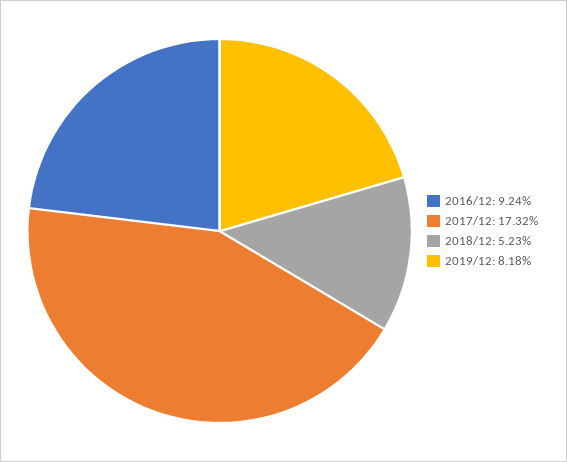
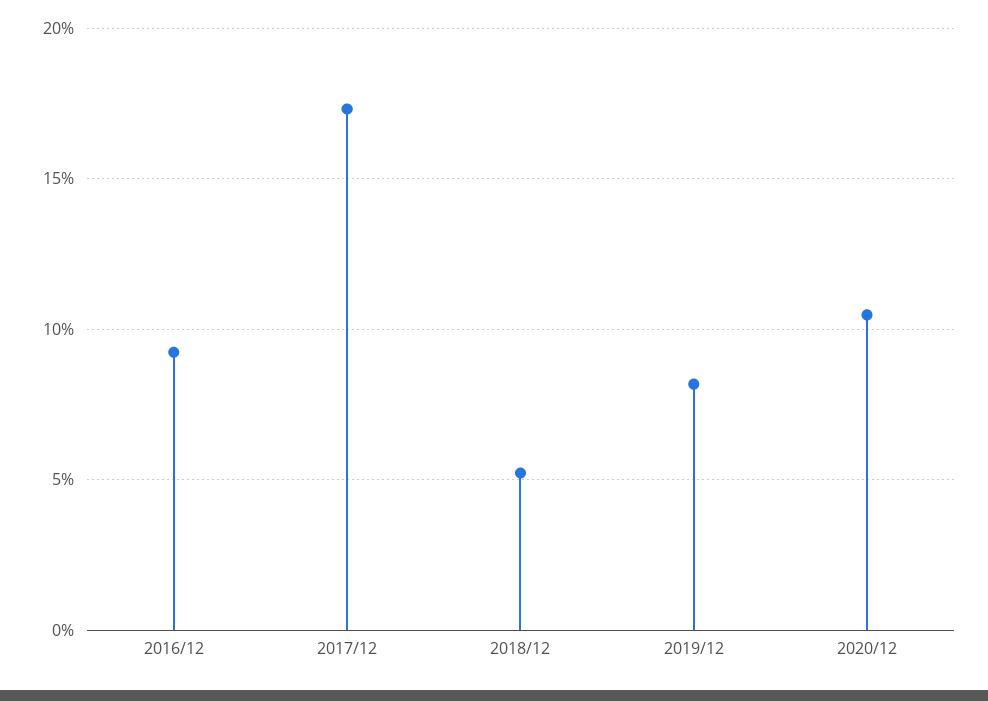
2020/12: none -> 10.5

